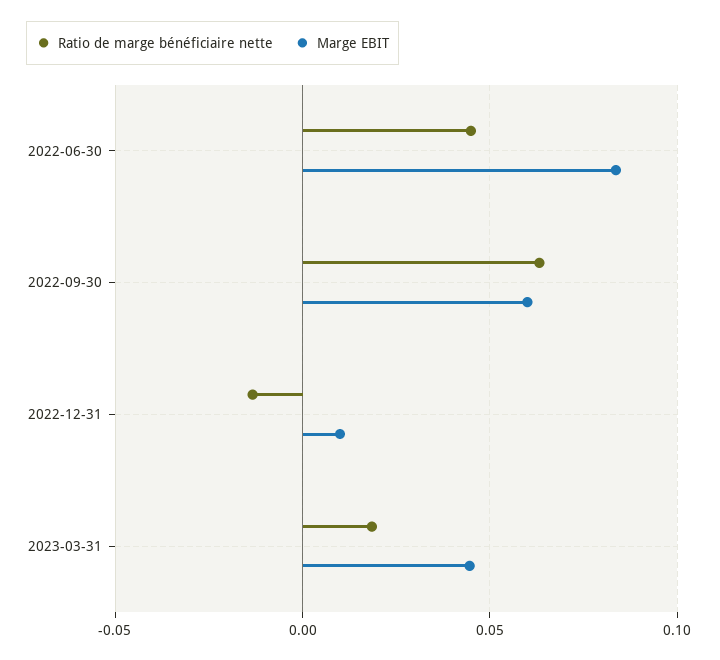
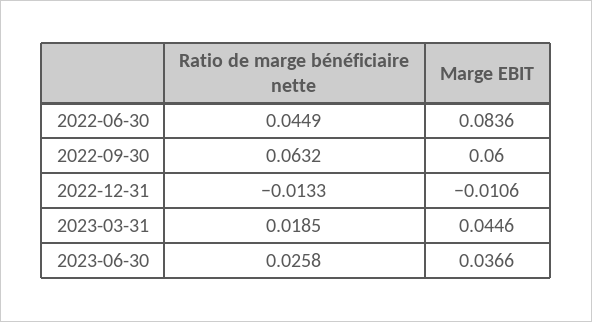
Marge EBIT, 2022-12-31: 0.01 -> -0.0106
Ratio de marge bénéficiaire nette, 2023-06-30: none -> 0.0258
Marge EBIT, 2023-06-30: none -> 0.0366

